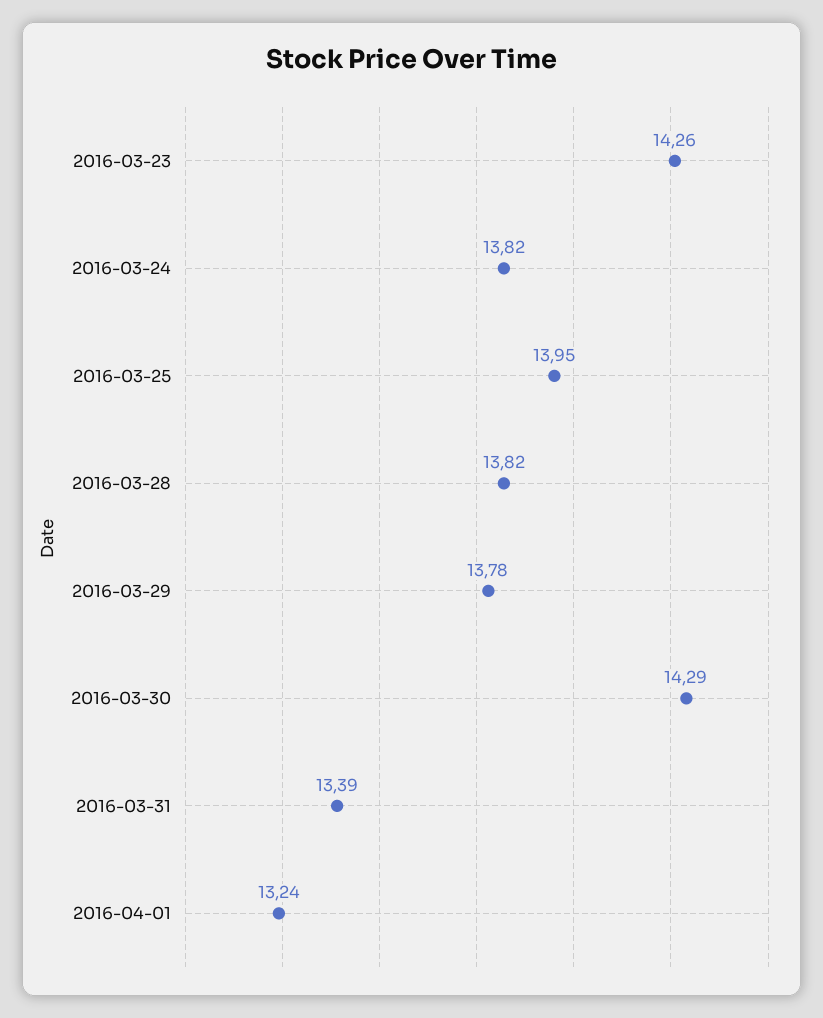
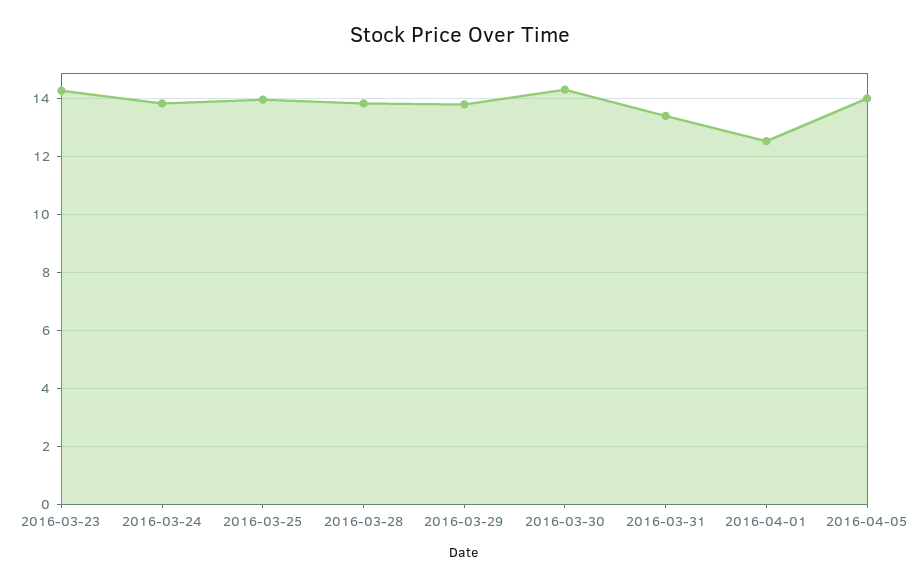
2016-04-01: 13.24 -> 12.5
2016-04-05: none -> 14

